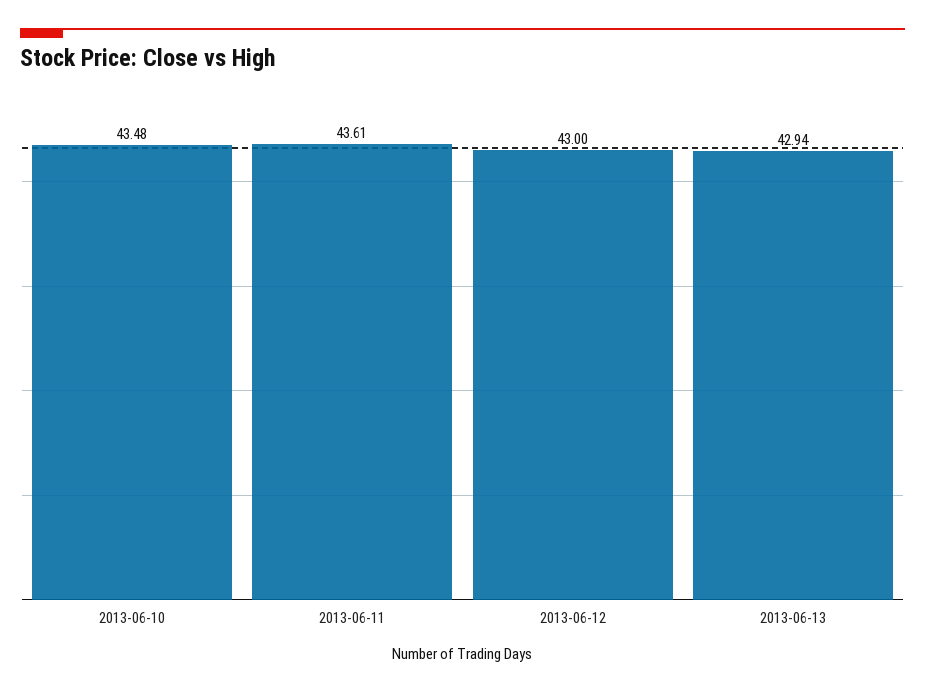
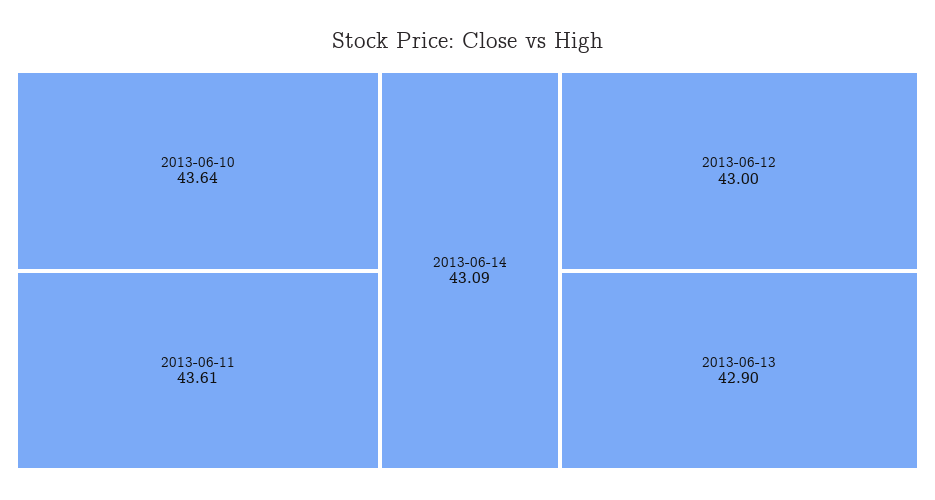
2013-06-10: 43.48 -> 43.64
2013-06-13: 42.94 -> 42.9
2013-06-14: none -> 43.09

